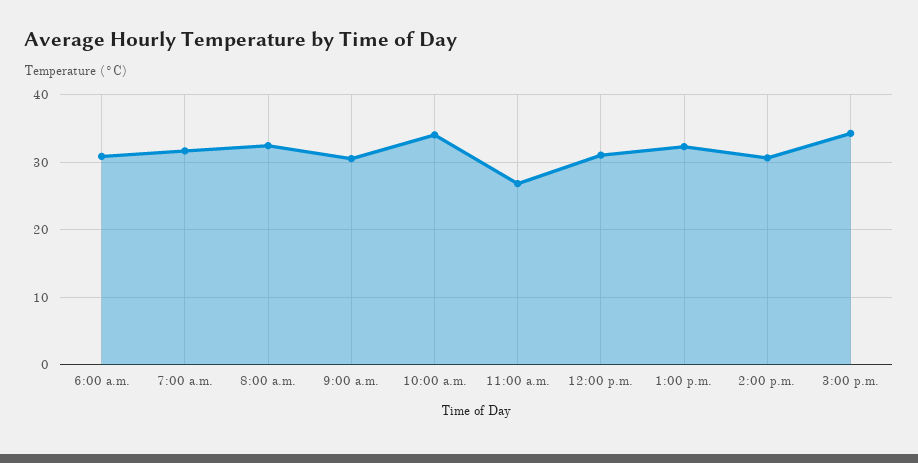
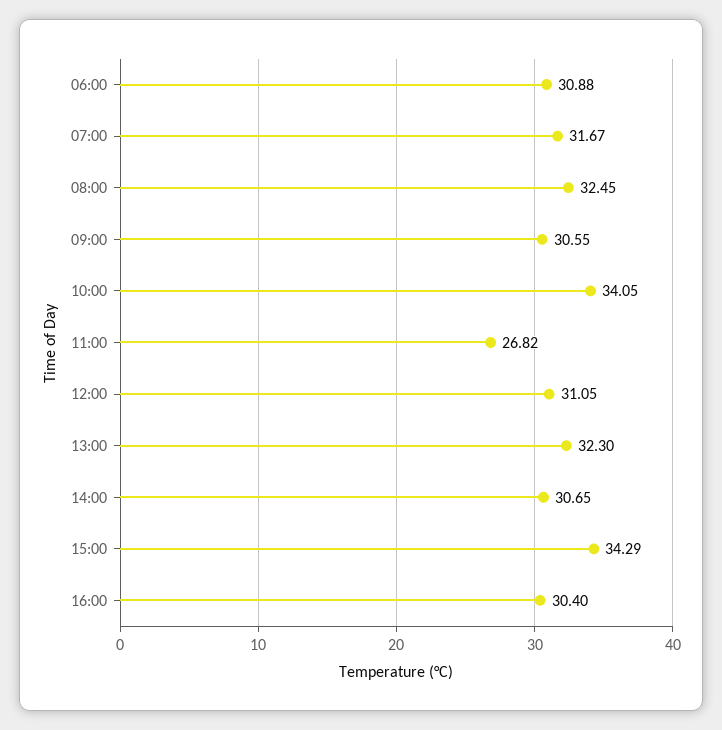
16:00: none -> 30.4

